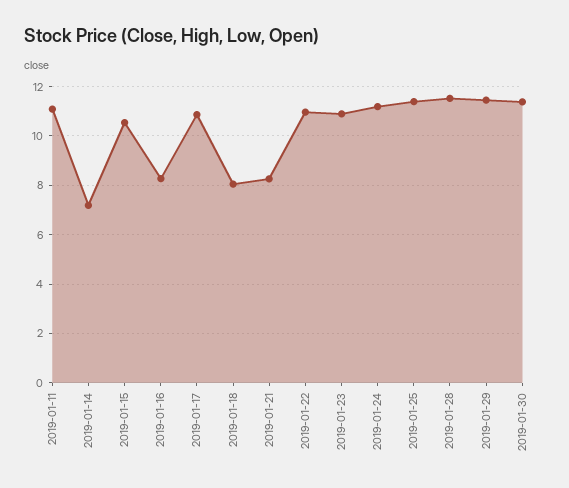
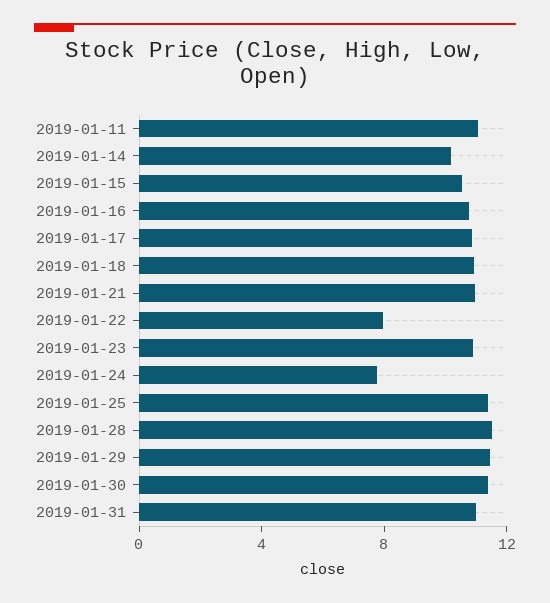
2019-01-14: 7.25 -> 10
2019-01-16: 8.25 -> 11
2019-01-18: 8 -> 11
2019-01-21: 8.25 -> 11
2019-01-22: 11 -> 8
2019-01-24: 11.25 -> 8
2019-01-31: none -> 11

